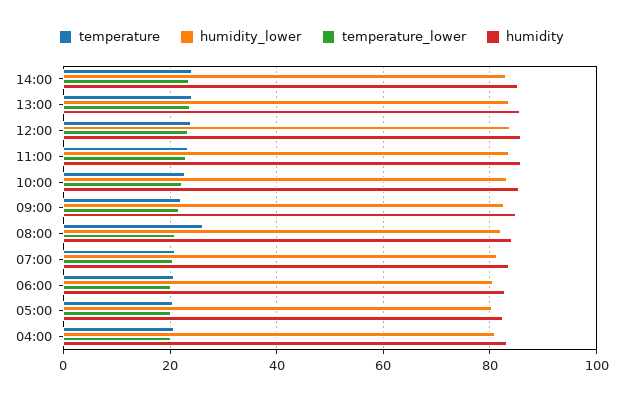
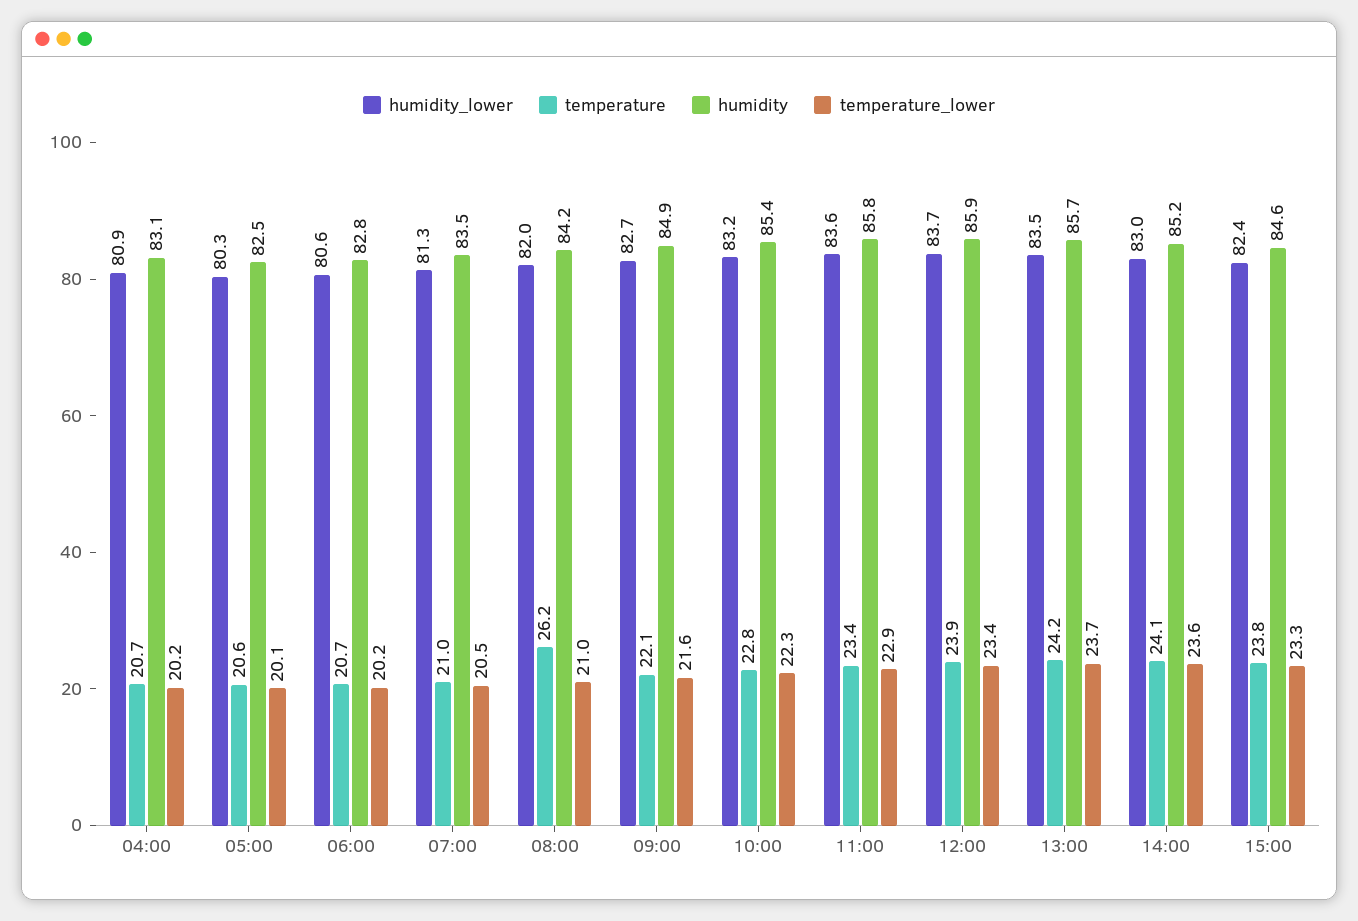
humidity_lower, 15:00: none -> 82.4
temperature, 15:00: none -> 23.8
humidity, 15:00: none -> 84.6
temperature_lower, 15:00: none -> 23.3

